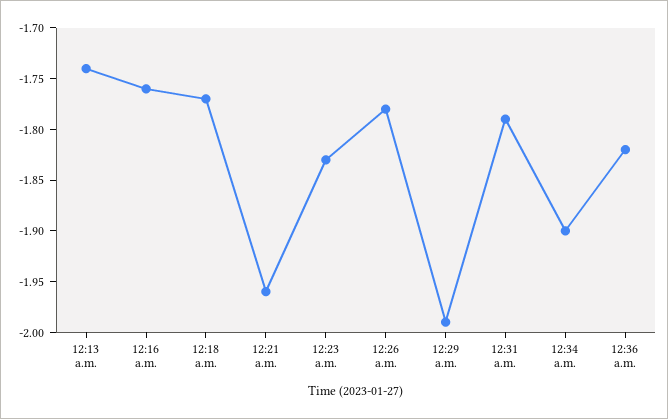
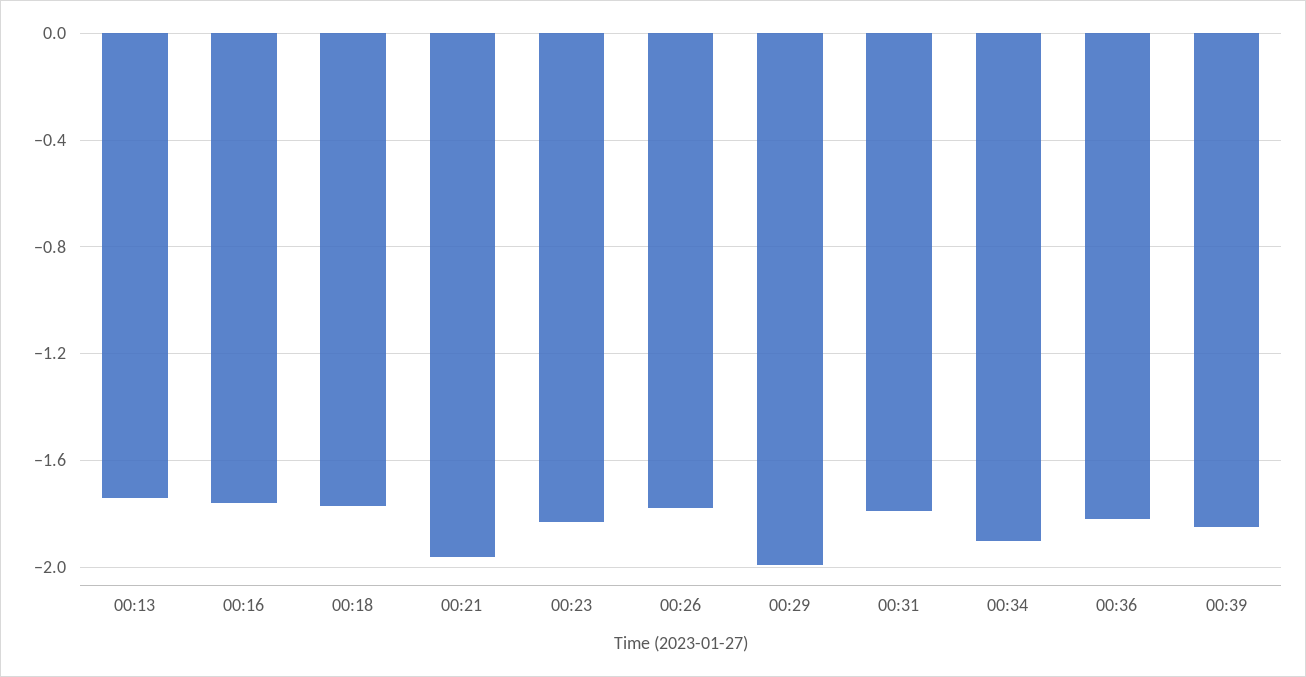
00:39: none -> -1.85

